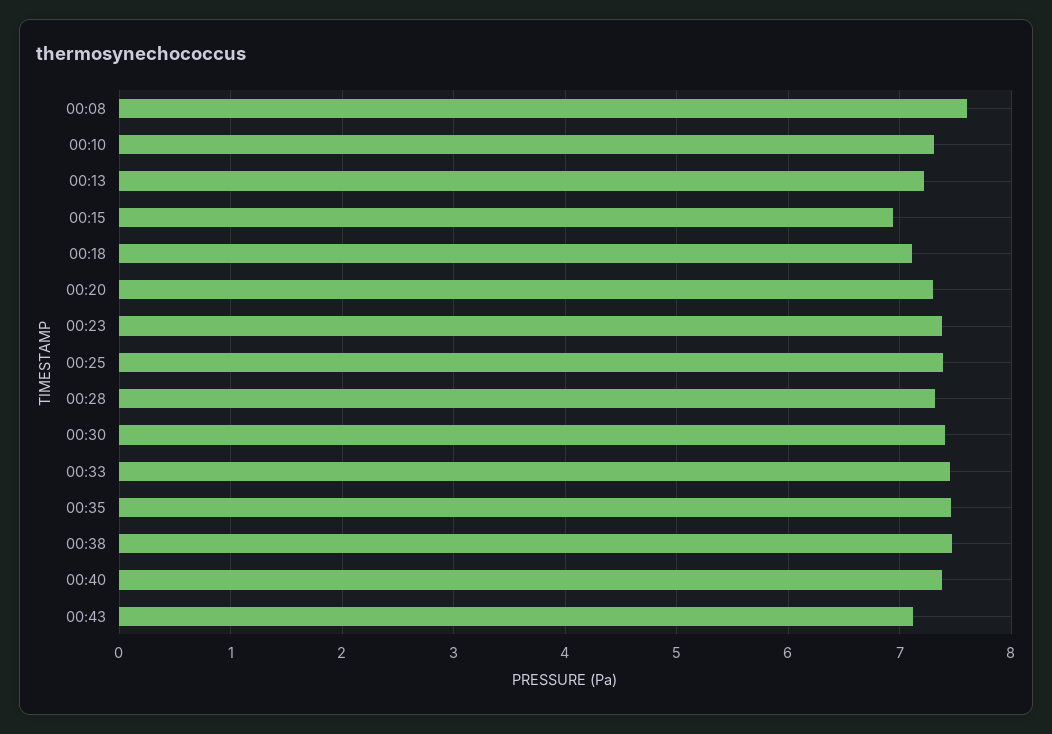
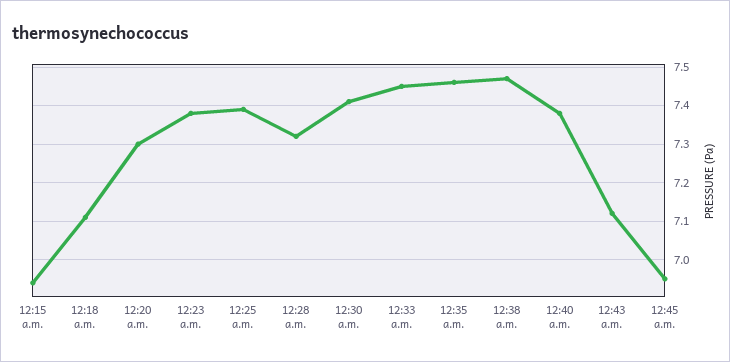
00:08: 7.6 -> none
00:10: 7.3 -> none
00:13: 7.2 -> none
12:45 a.m.: none -> 6.95

